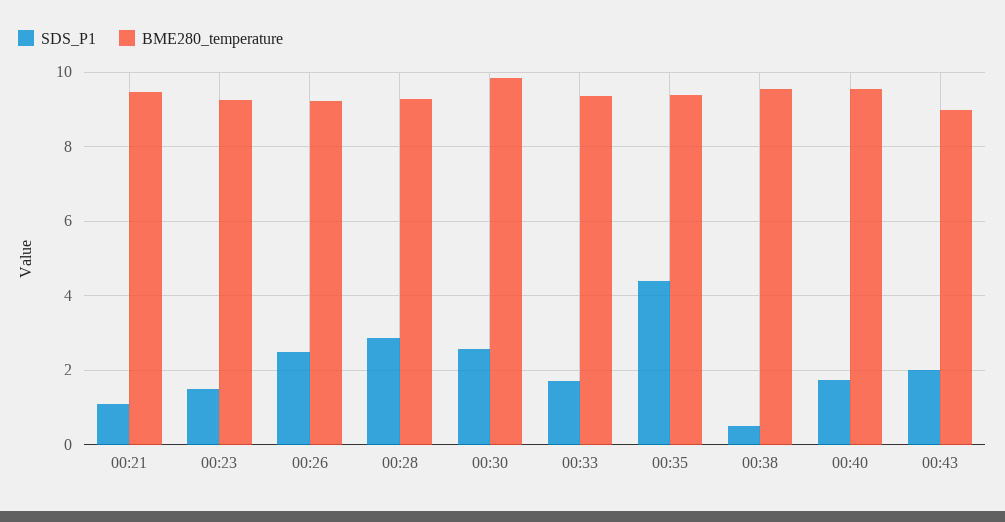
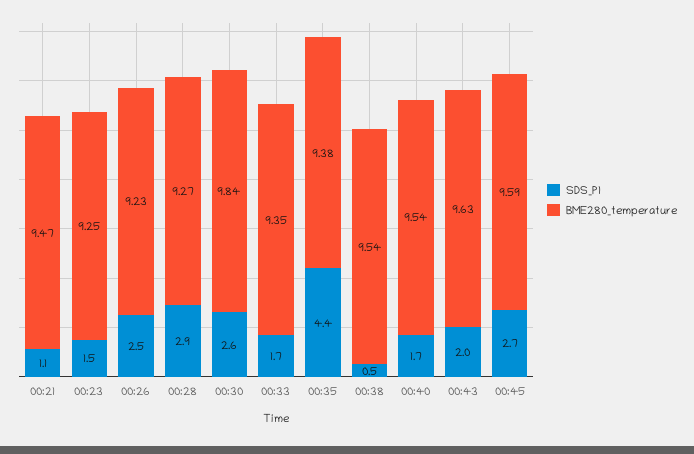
BME280_temperature, 00:43: 9 -> 9.63
SDS_P1, 00:45: none -> 2.7
BME280_temperature, 00:45: none -> 9.59

